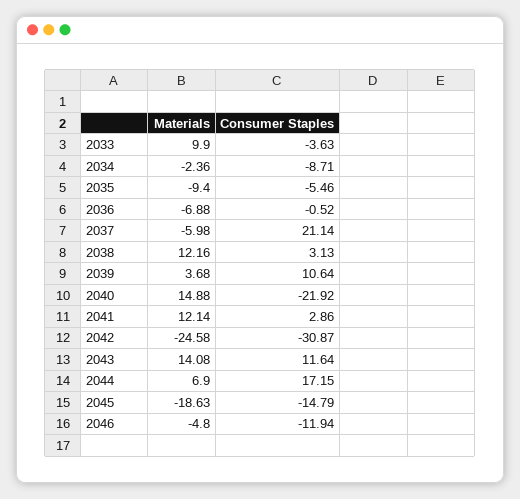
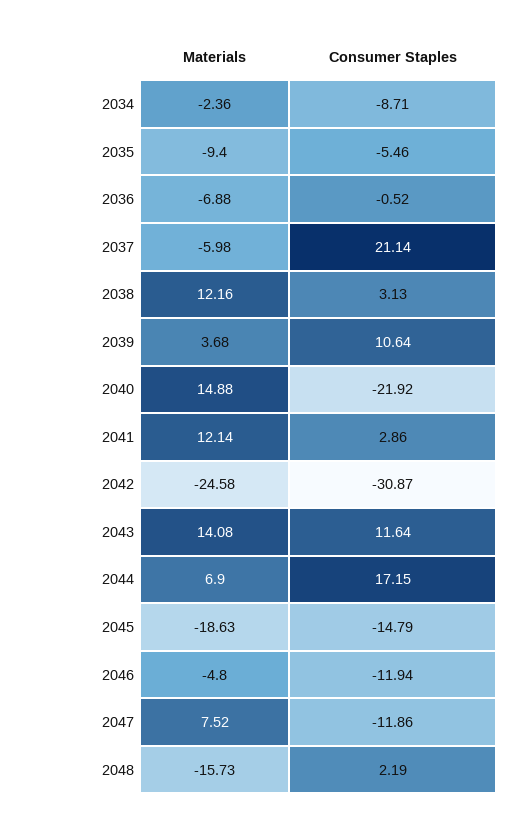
Materials, 2033: 9.9 -> none
Consumer Staples, 2033: -3.63 -> none
Materials, 2047: none -> 7.52
Consumer Staples, 2047: none -> -11.86
Materials, 2048: none -> -15.73
Consumer Staples, 2048: none -> 2.19

